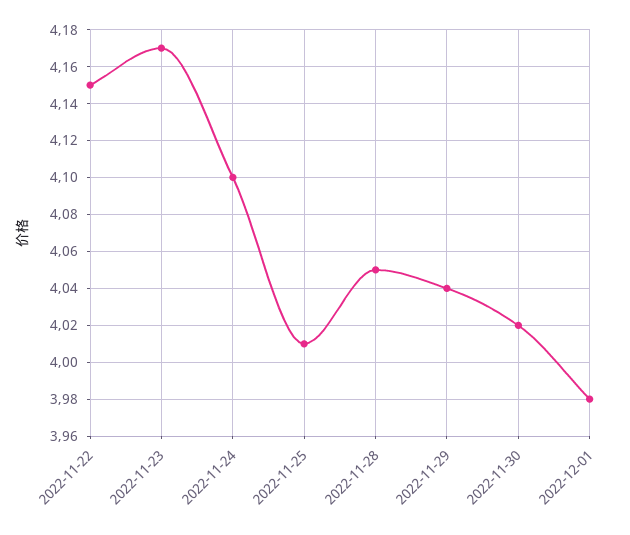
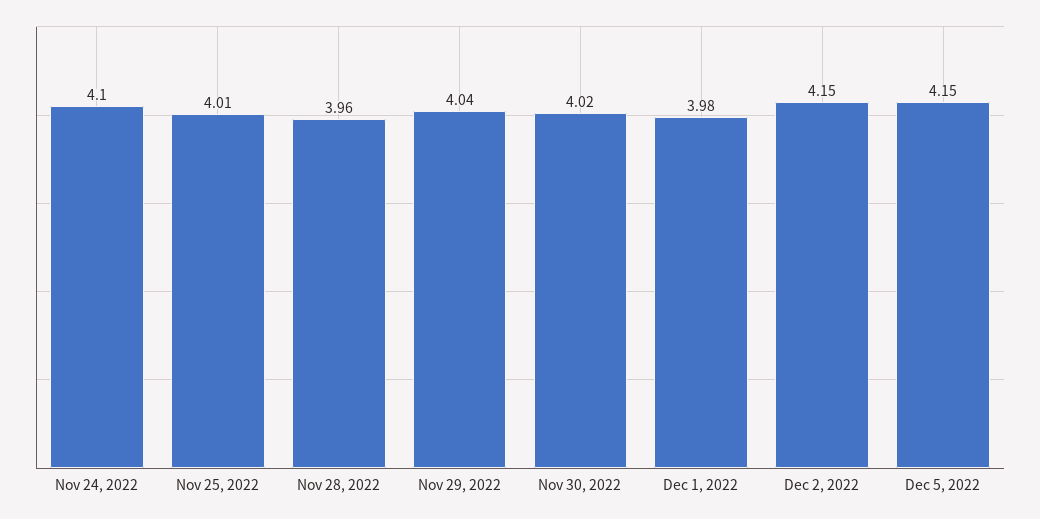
2022-11-22: 4.15 -> none
2022-11-23: 4.17 -> none
2022-11-28: 4.05 -> 3.96
Dec 2, 2022: none -> 4.15
Dec 5, 2022: none -> 4.15

